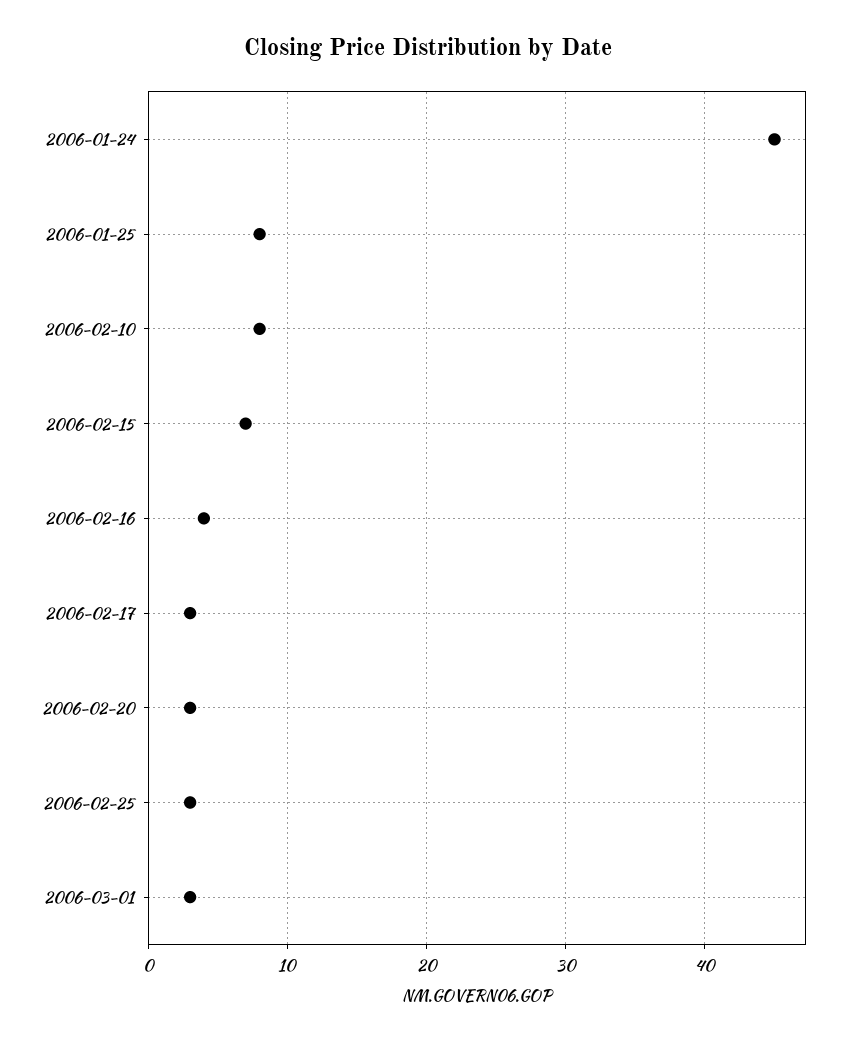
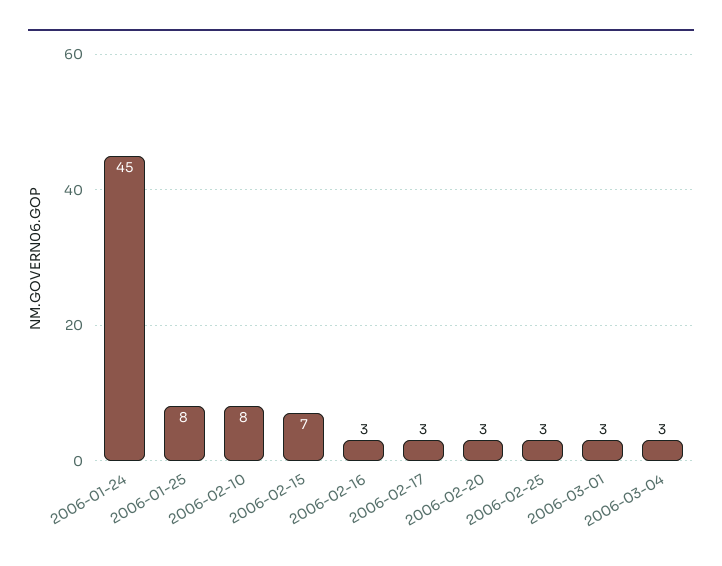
2006-02-16: 4 -> 3
2006-03-04: none -> 3

